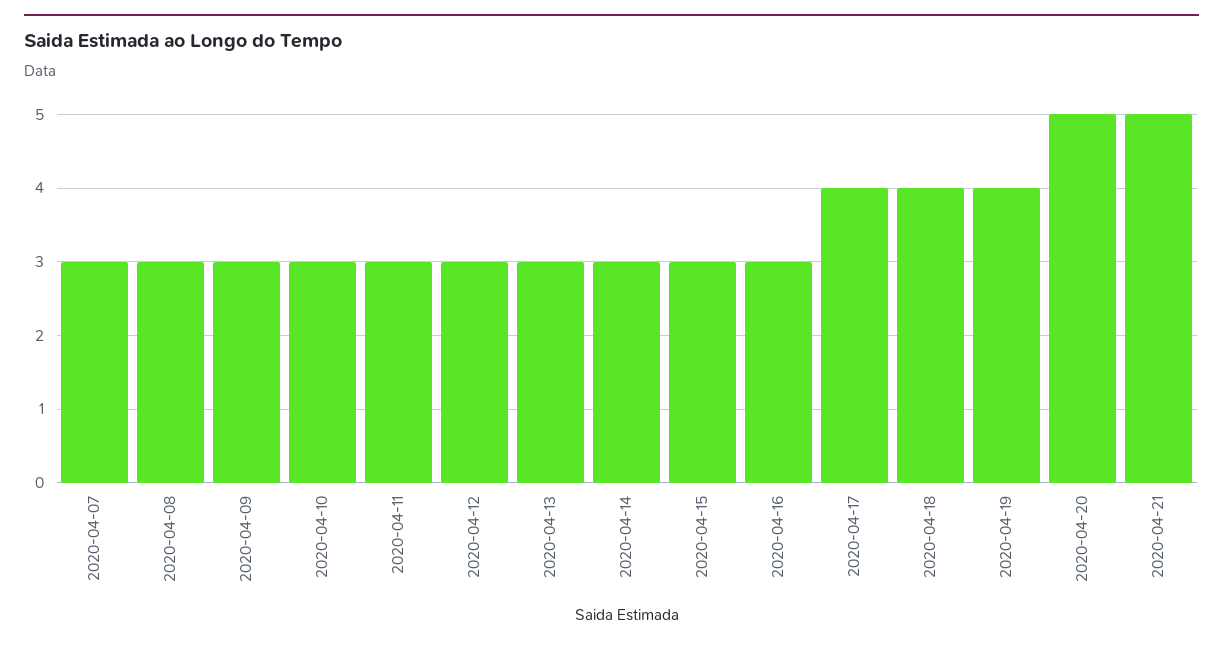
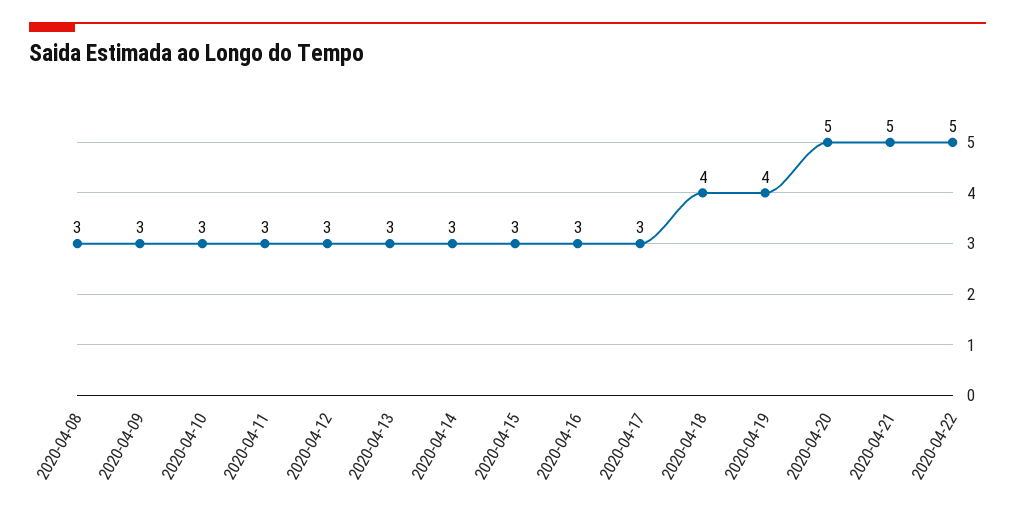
2020-04-07: 3 -> none
2020-04-17: 4 -> 3
2020-04-22: none -> 5

